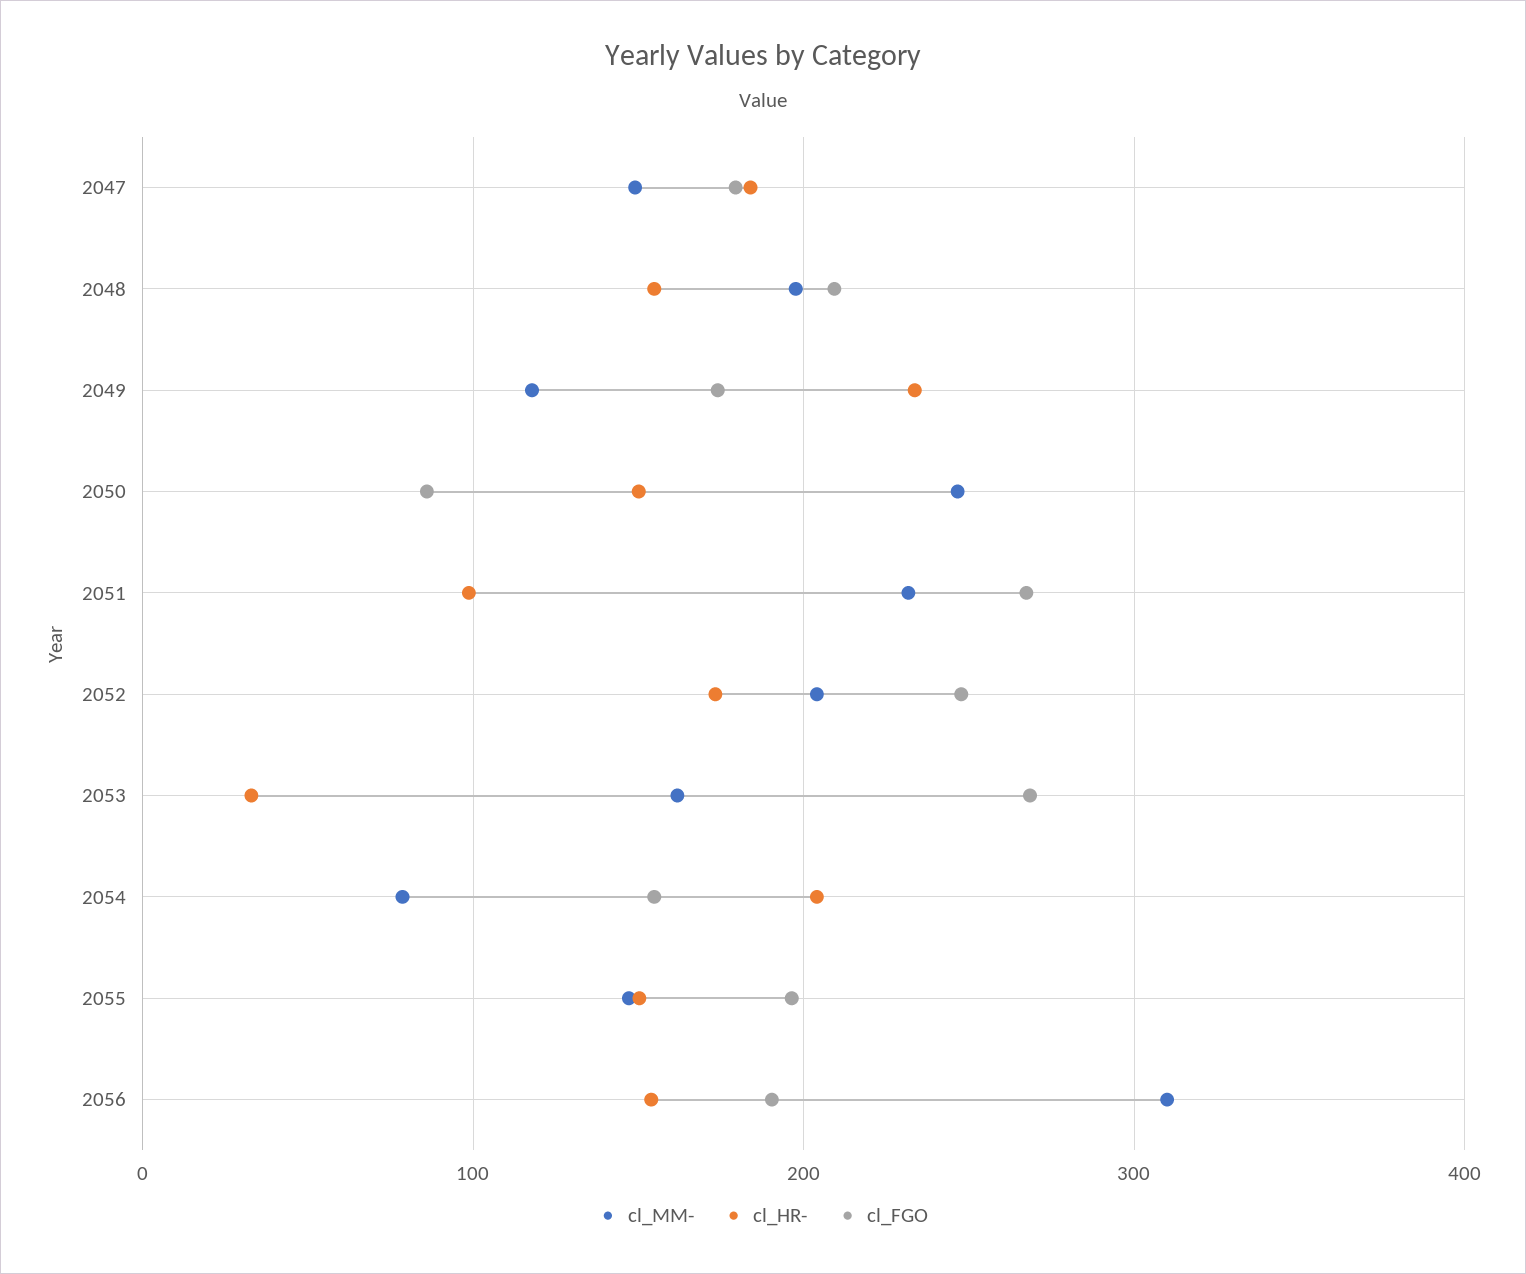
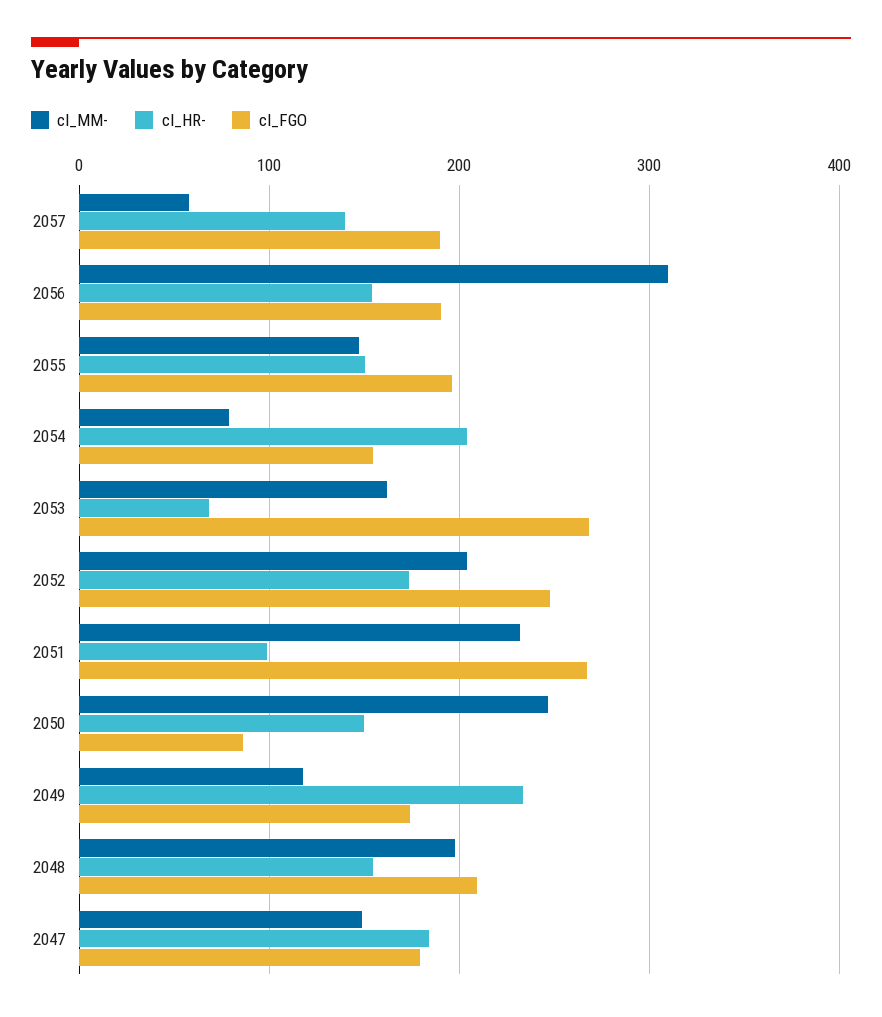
cl_HR-, 2053: 30 -> 70
cl_MM-, 2057: none -> 60
cl_HR-, 2057: none -> 140
cl_FGO, 2057: none -> 190

